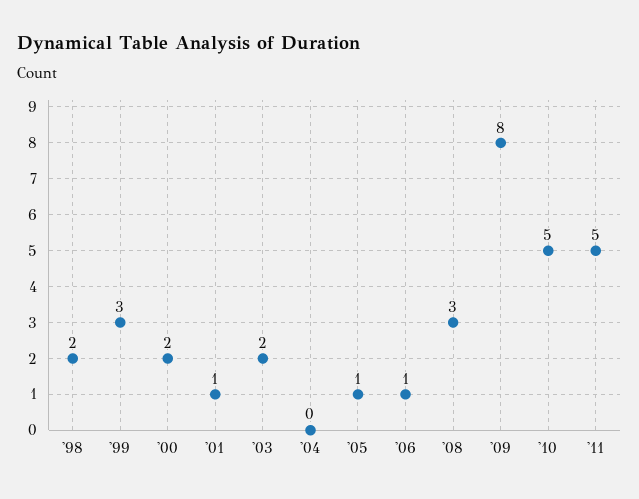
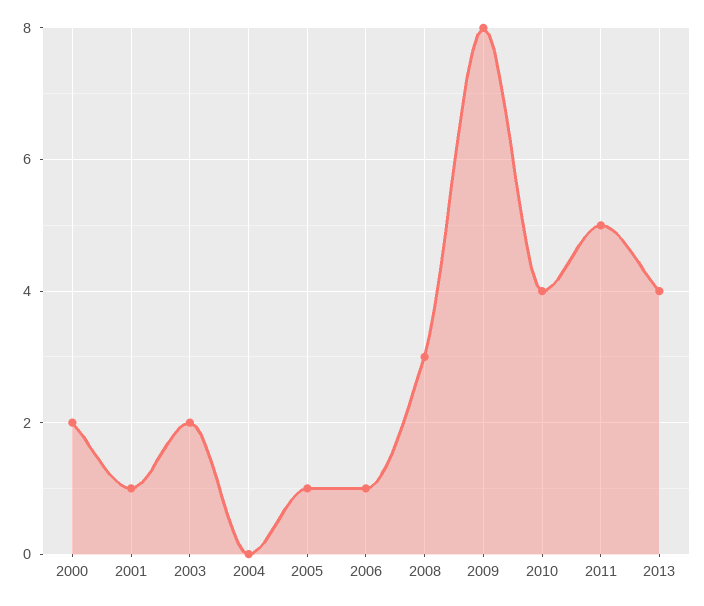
'98: 2 -> none
'99: 3 -> none
'10: 5 -> 4
2013: none -> 4

